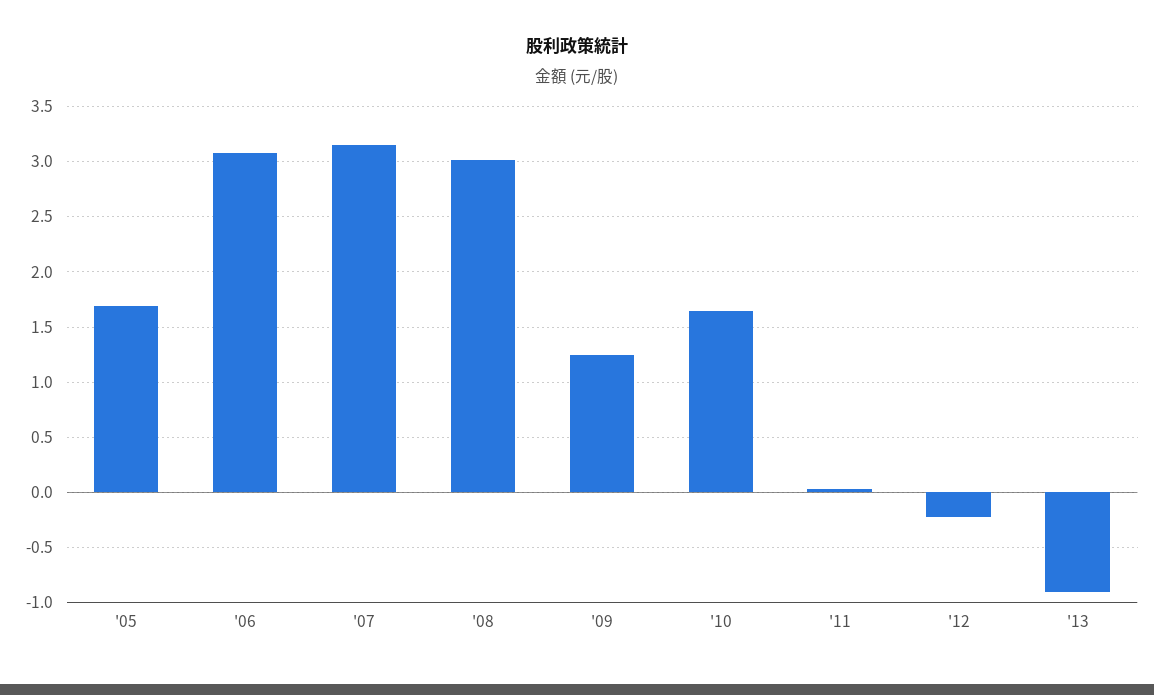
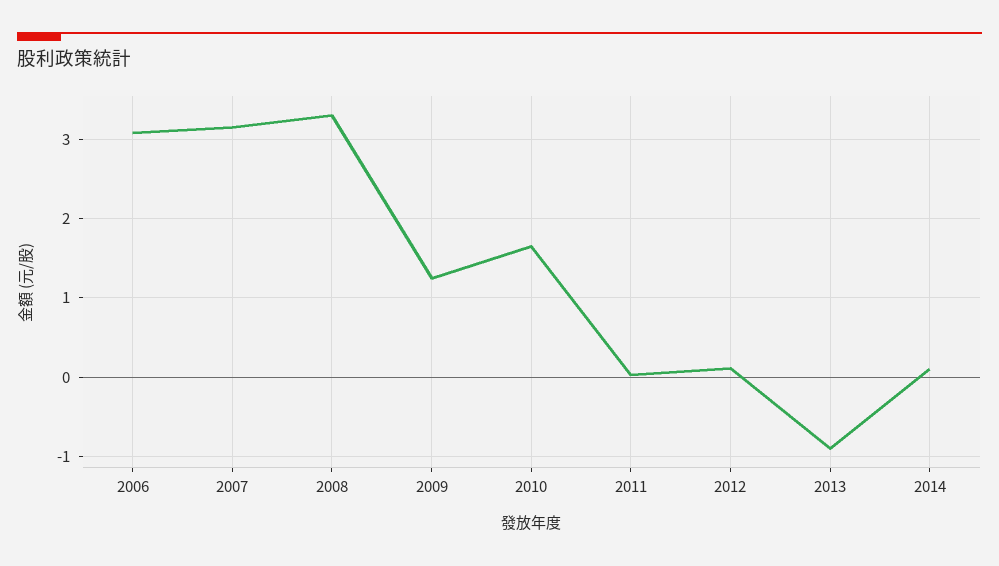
'05: 1.7 -> none
'08: 3 -> 3.3
'12: -0.2 -> 0.1
2014: none -> 0.1

